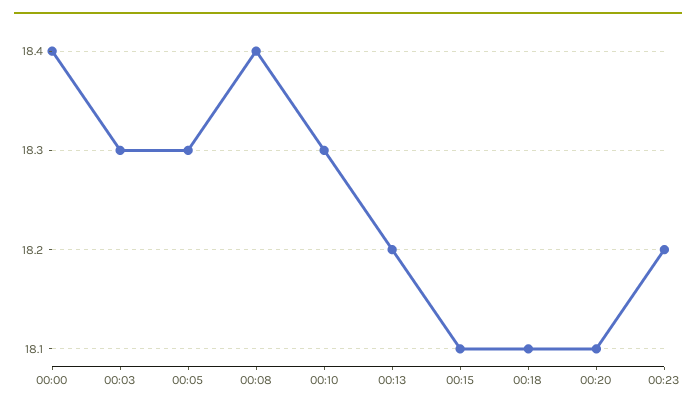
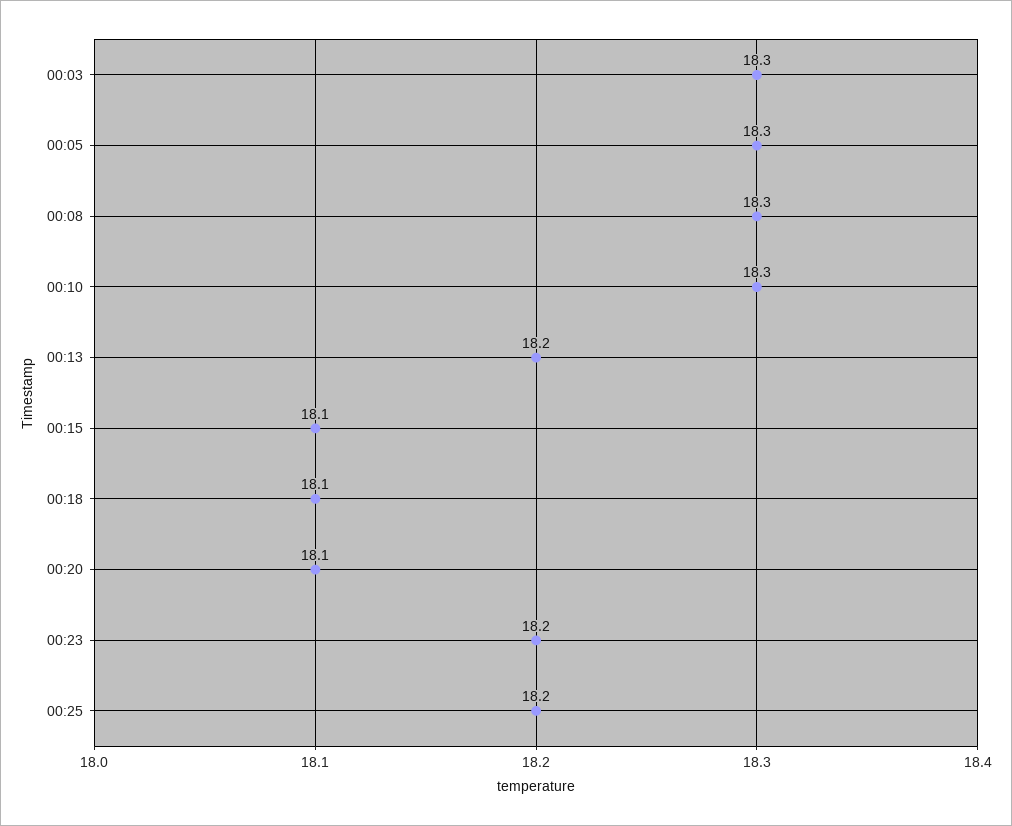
00:00: 18.4 -> none
00:08: 18.4 -> 18.3
00:25: none -> 18.2

